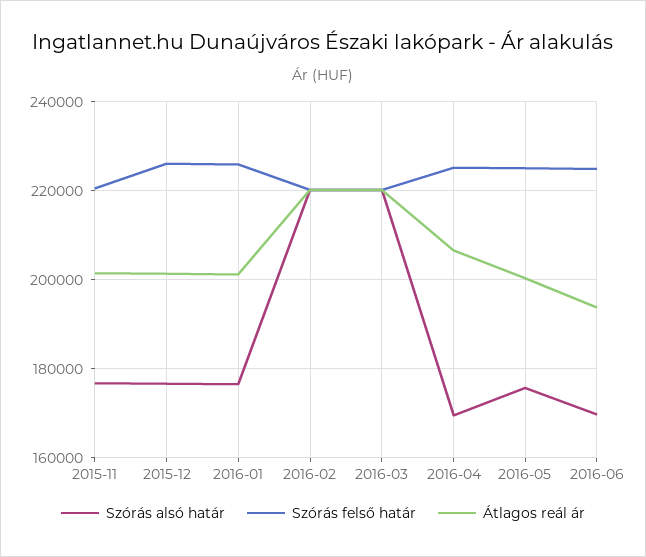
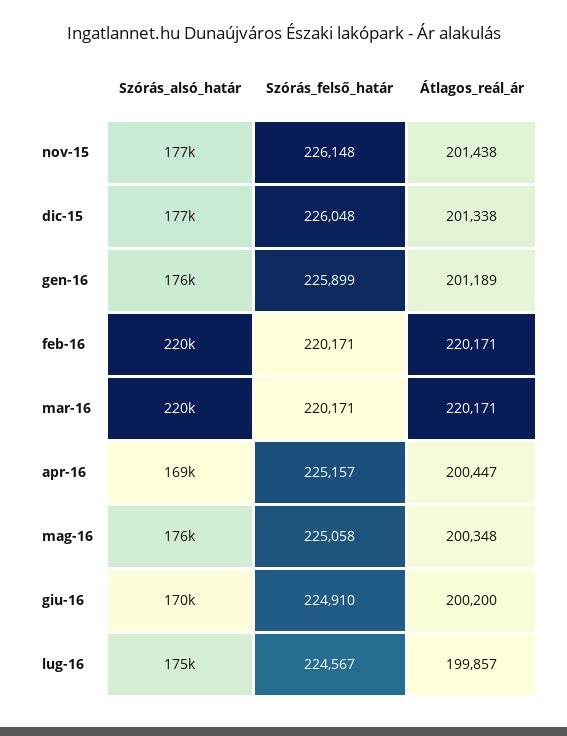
Szórás felső határ, 2015-11: 220000 -> 226148
Átlagos reál ár, 2016-04: 206000 -> 200447
Átlagos reál ár, 2016-06: 194000 -> 200200
Szórás alsó határ, lug-16: none -> 175000
Szórás felső határ, lug-16: none -> 224567
Átlagos reál ár, lug-16: none -> 199857

